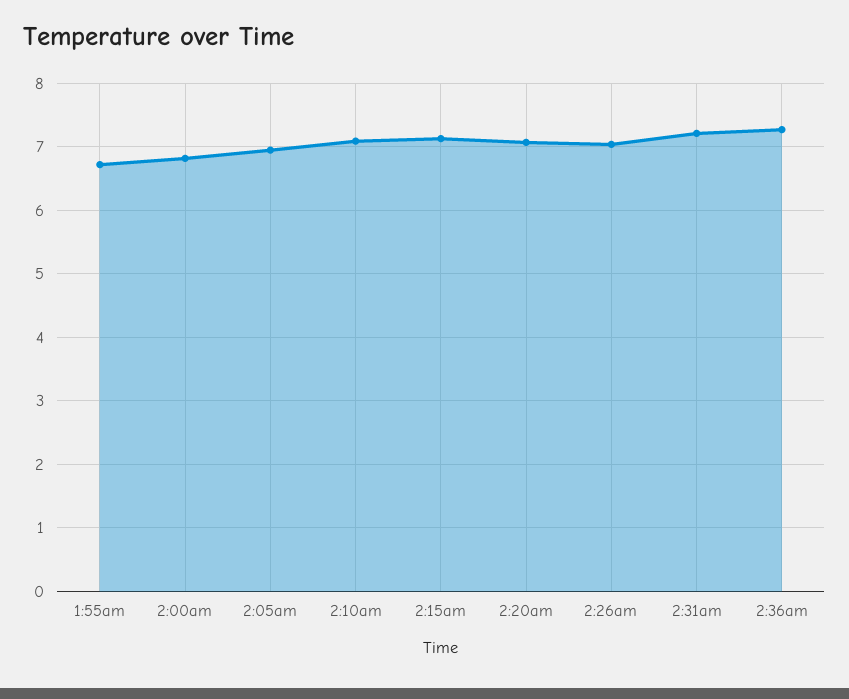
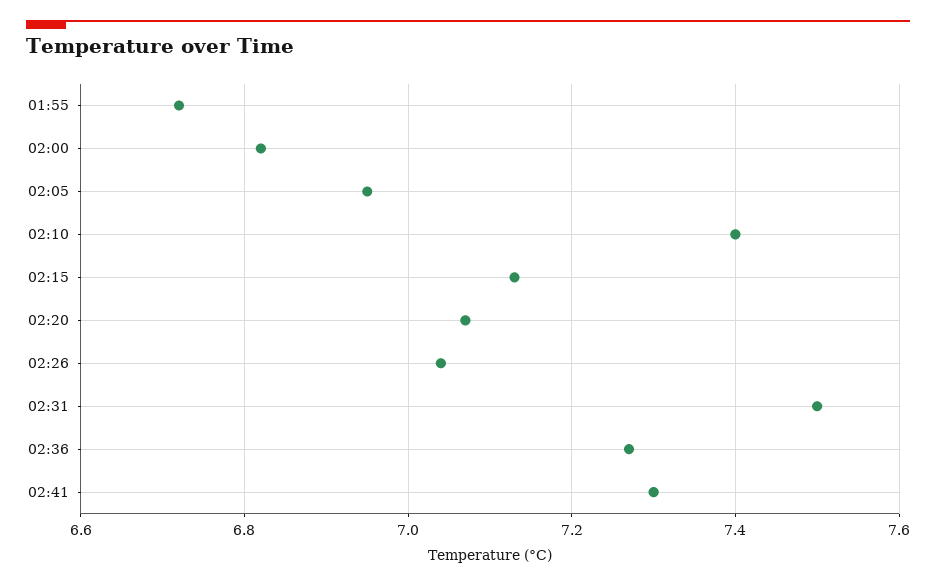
2:10am: 7.1 -> 7.4
2:31am: 7.2 -> 7.5
02:41: none -> 7.3

